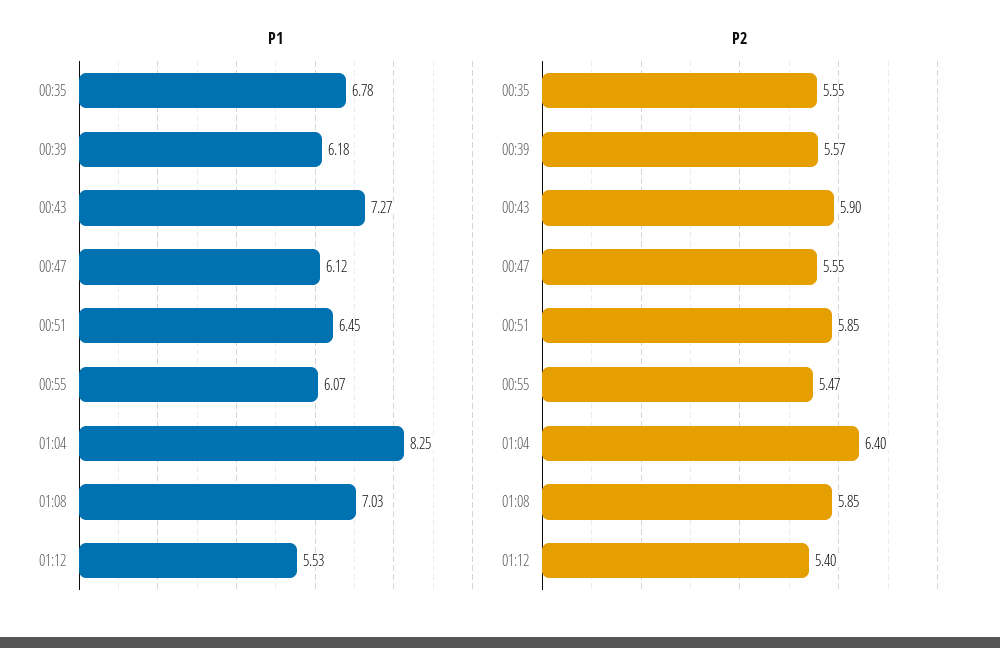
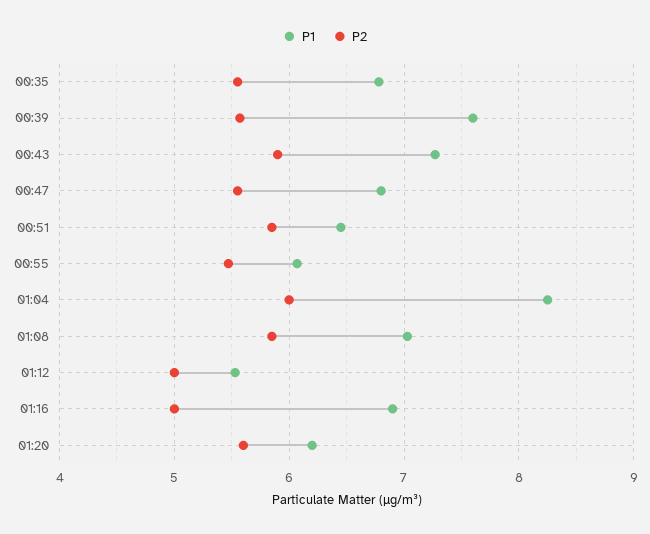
P1, 00:39: 6.18 -> 7.6
P1, 00:47: 6.12 -> 6.8
P2, 01:04: 6.4 -> 6
P2, 01:12: 5.4 -> 5
P1, 01:16: none -> 6.9
P2, 01:16: none -> 5
P1, 01:20: none -> 6.2
P2, 01:20: none -> 5.6

